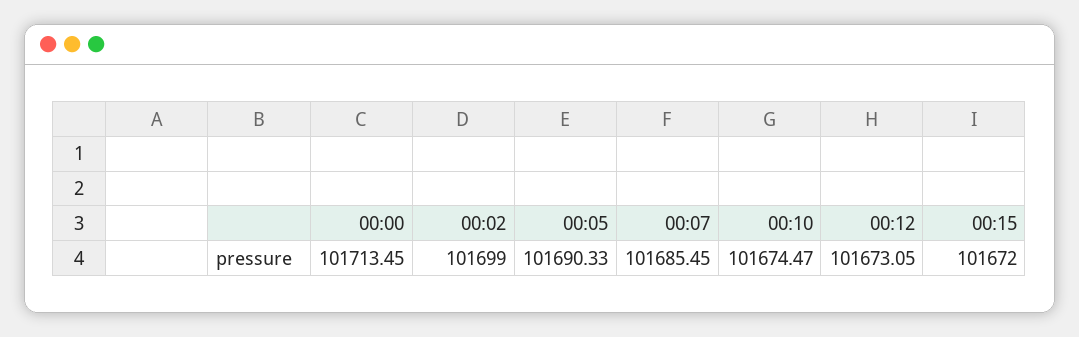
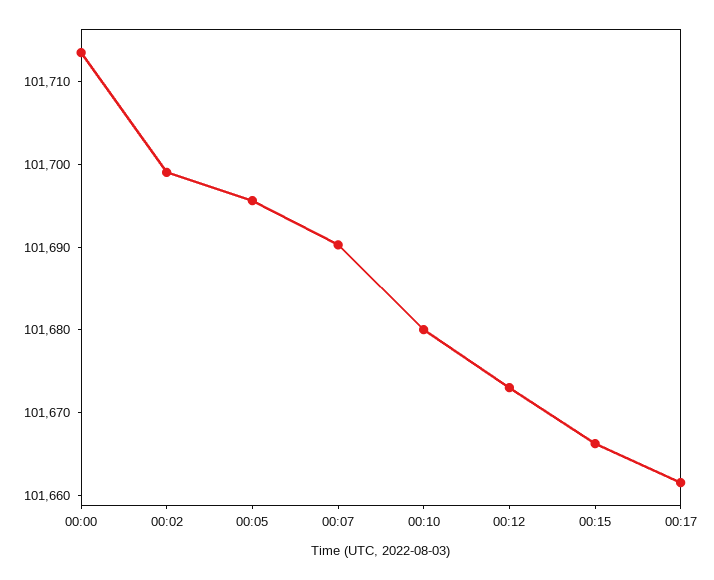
00:05: 101690.33 -> 101696
00:07: 101685.45 -> 101690
00:10: 101674.47 -> 101680
00:15: 101672 -> 101666
00:17: none -> 101662

